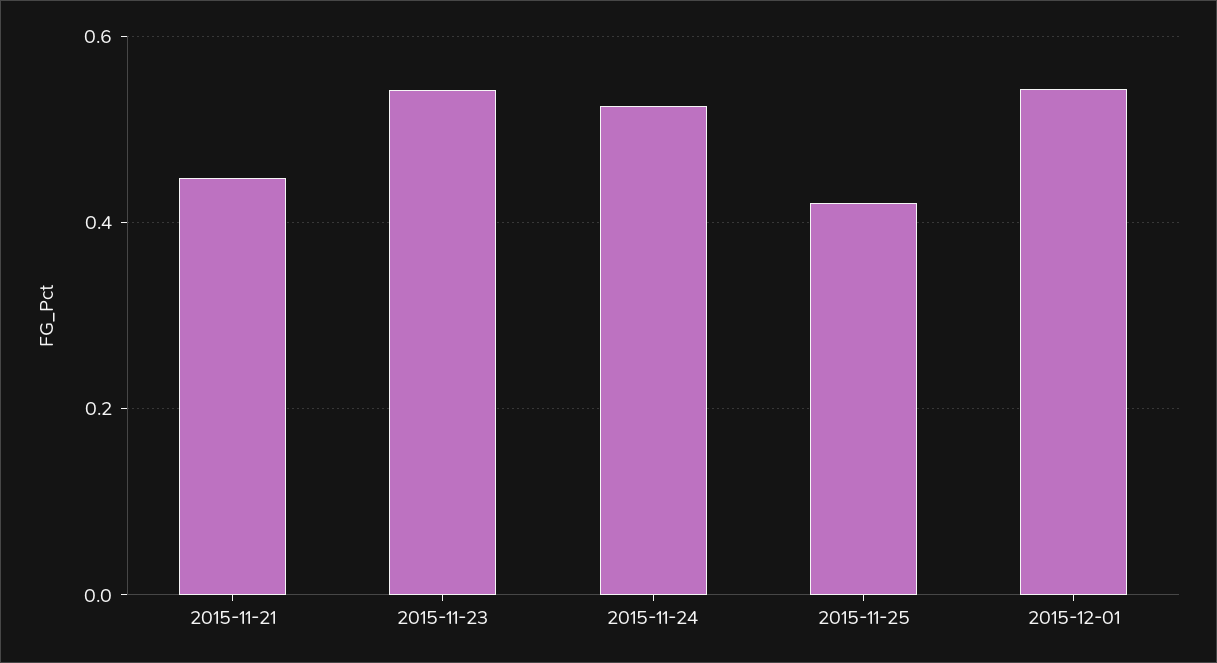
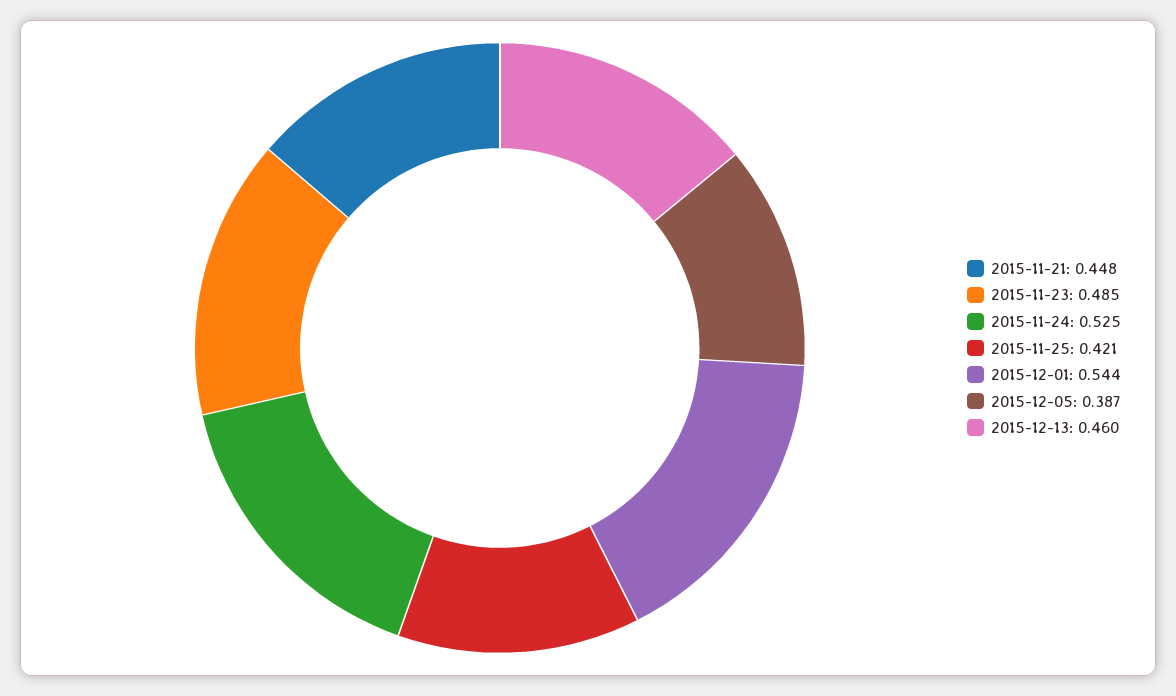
2015-11-23: 0.54 -> 0.485
2015-12-05: none -> 0.387
2015-12-13: none -> 0.46

